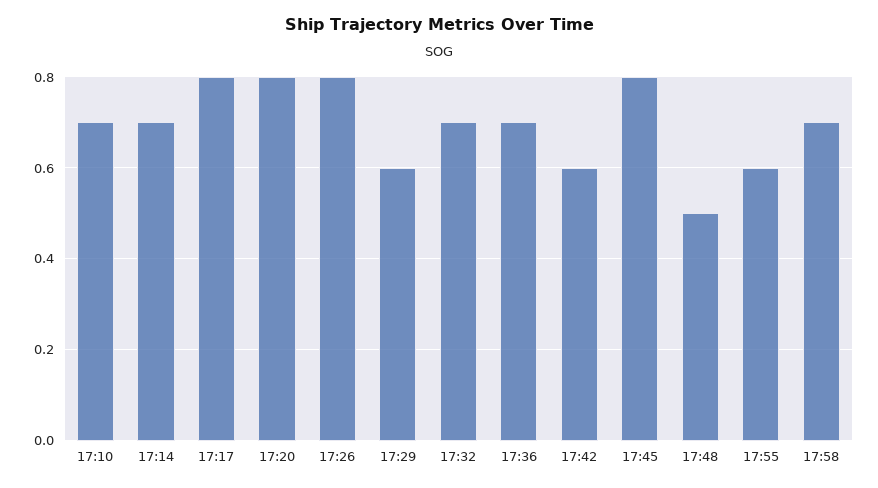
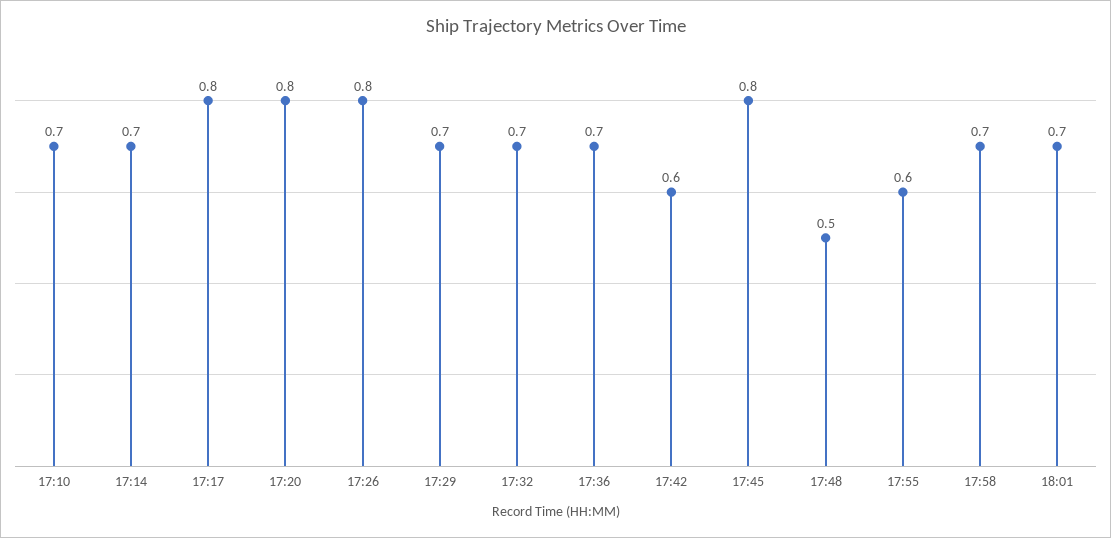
17:29: 0.6 -> 0.7
18:01: none -> 0.7

